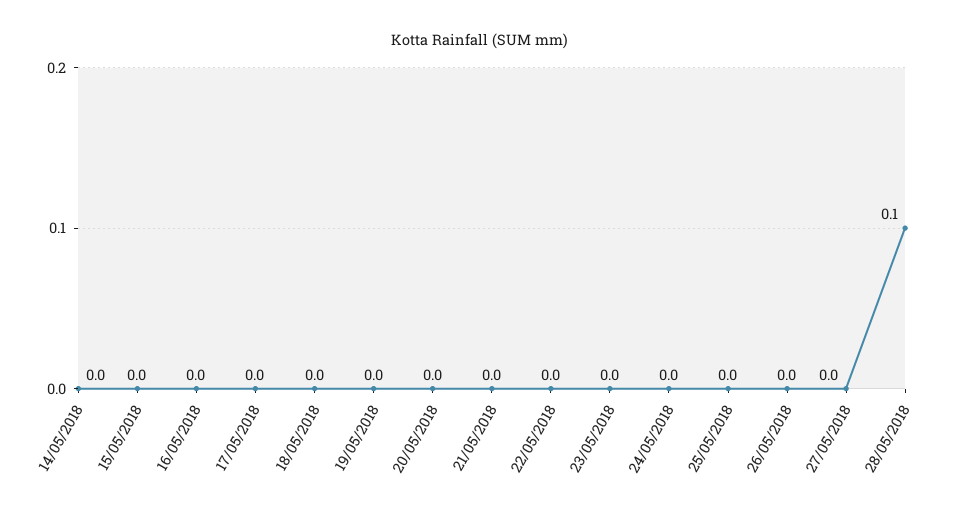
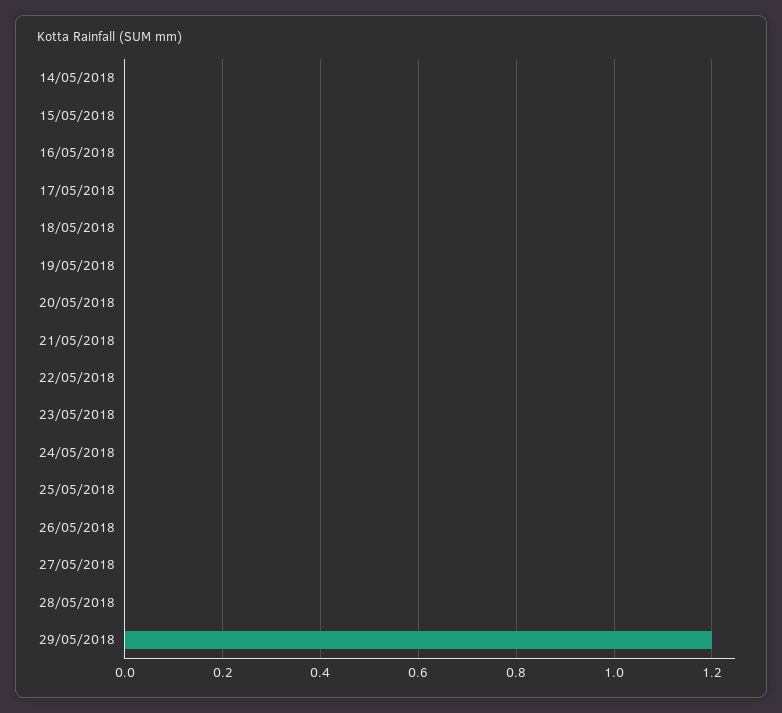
28/05/2018: 0.1 -> 0
29/05/2018: none -> 1.2

